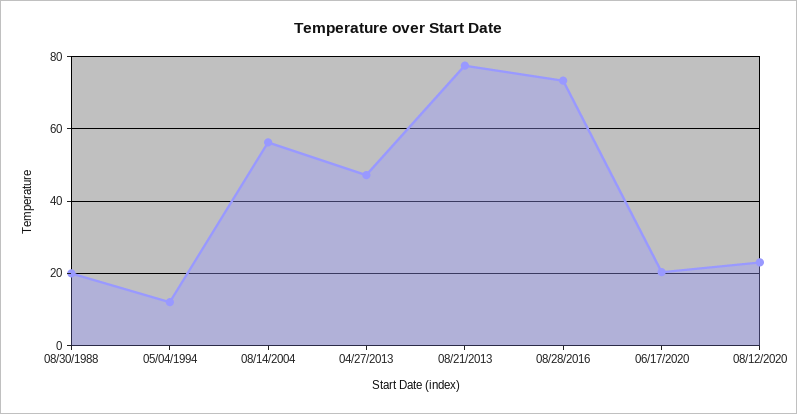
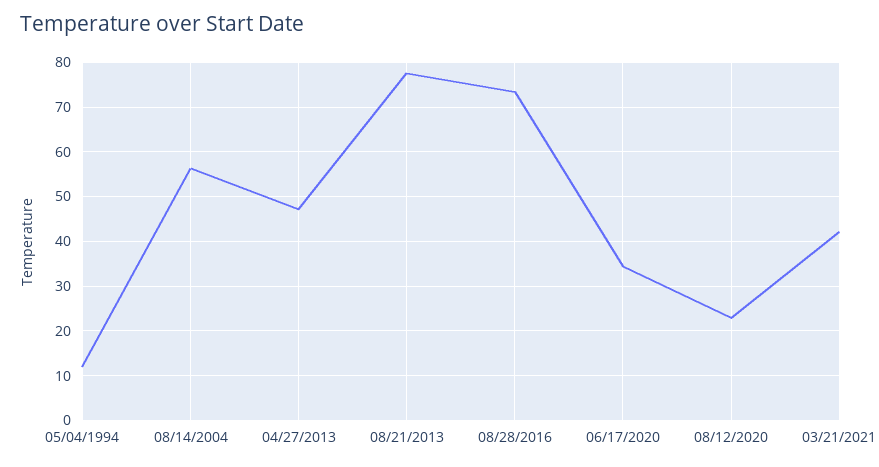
08/30/1988: 20 -> none
06/17/2020: 20 -> 34
03/21/2021: none -> 42

